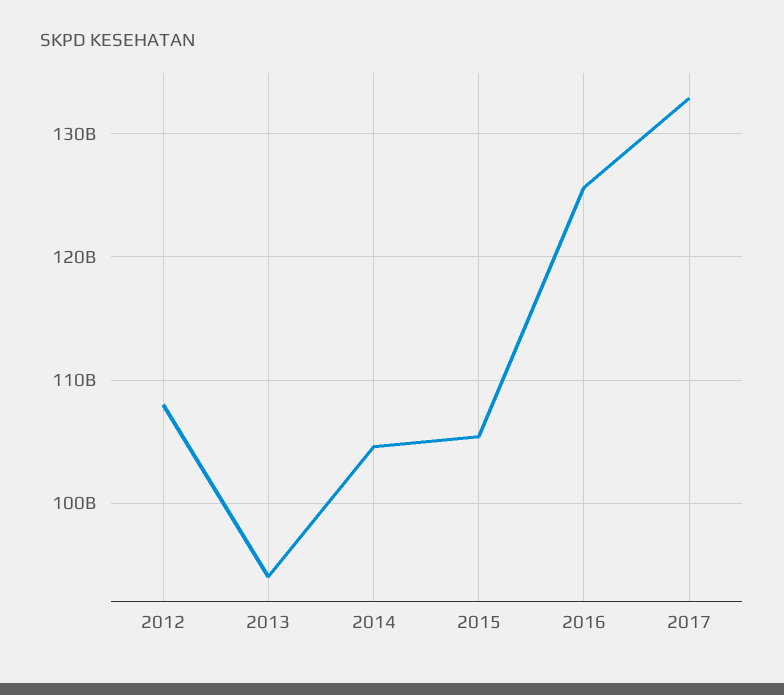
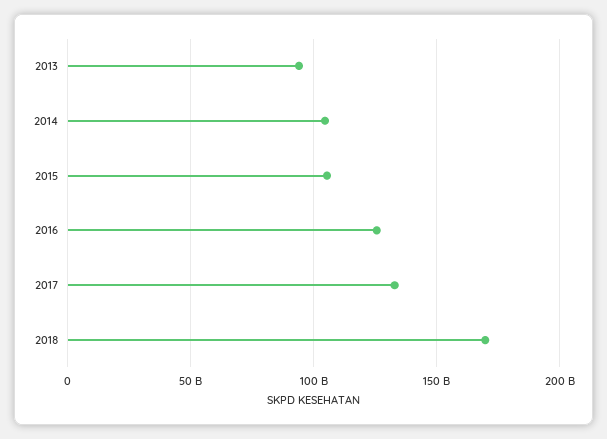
2012: 108000000000 -> none
2018: none -> 170000000000

